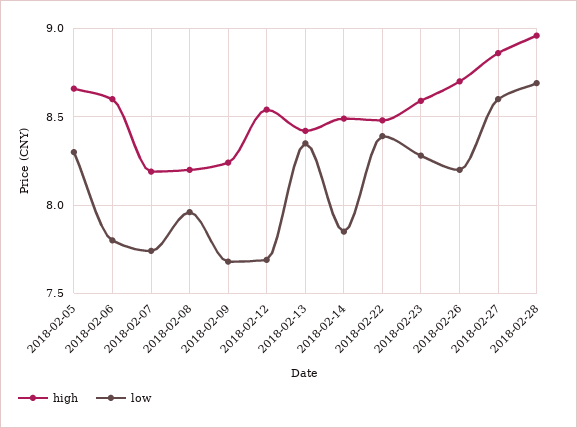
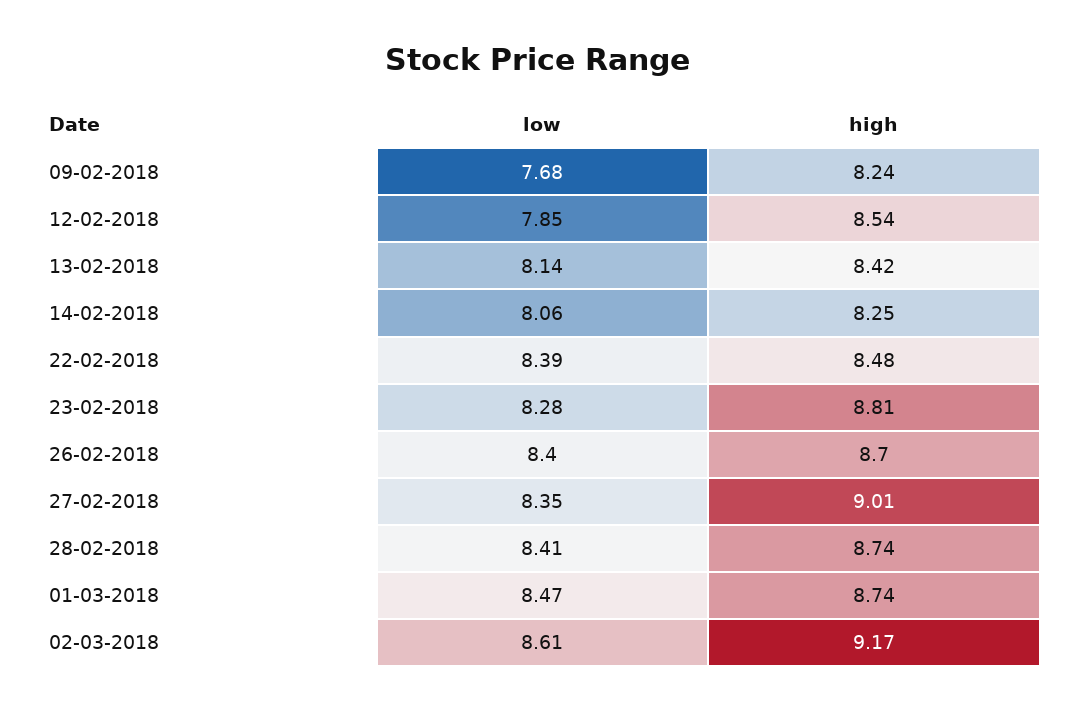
high, 2018-02-05: 8.65 -> none
low, 2018-02-05: 8.3 -> none
high, 2018-02-06: 8.6 -> none
low, 2018-02-06: 7.8 -> none
high, 2018-02-07: 8.2 -> none
low, 2018-02-07: 7.75 -> none
high, 2018-02-08: 8.2 -> none
low, 2018-02-08: 7.95 -> none
low, 2018-02-12: 7.7 -> 7.85
low, 2018-02-13: 8.35 -> 8.14
high, 2018-02-14: 8.5 -> 8.25
low, 2018-02-14: 7.85 -> 8.06
high, 2018-02-23: 8.6 -> 8.81
low, 2018-02-26: 8.2 -> 8.4
high, 2018-02-27: 8.85 -> 9.01
low, 2018-02-27: 8.6 -> 8.35
high, 2018-02-28: 8.95 -> 8.74
low, 2018-02-28: 8.7 -> 8.41
low, 01-03-2018: none -> 8.47
high, 01-03-2018: none -> 8.74
low, 02-03-2018: none -> 8.61
high, 02-03-2018: none -> 9.17

